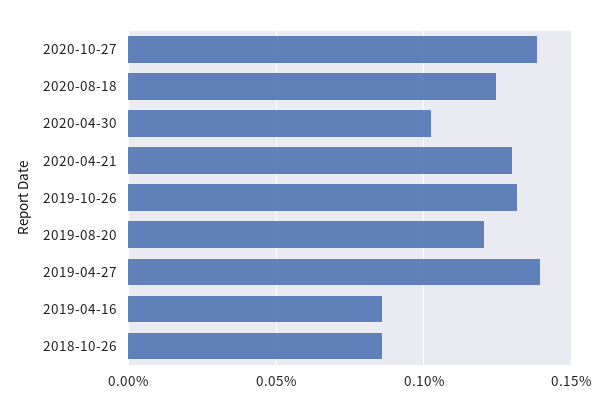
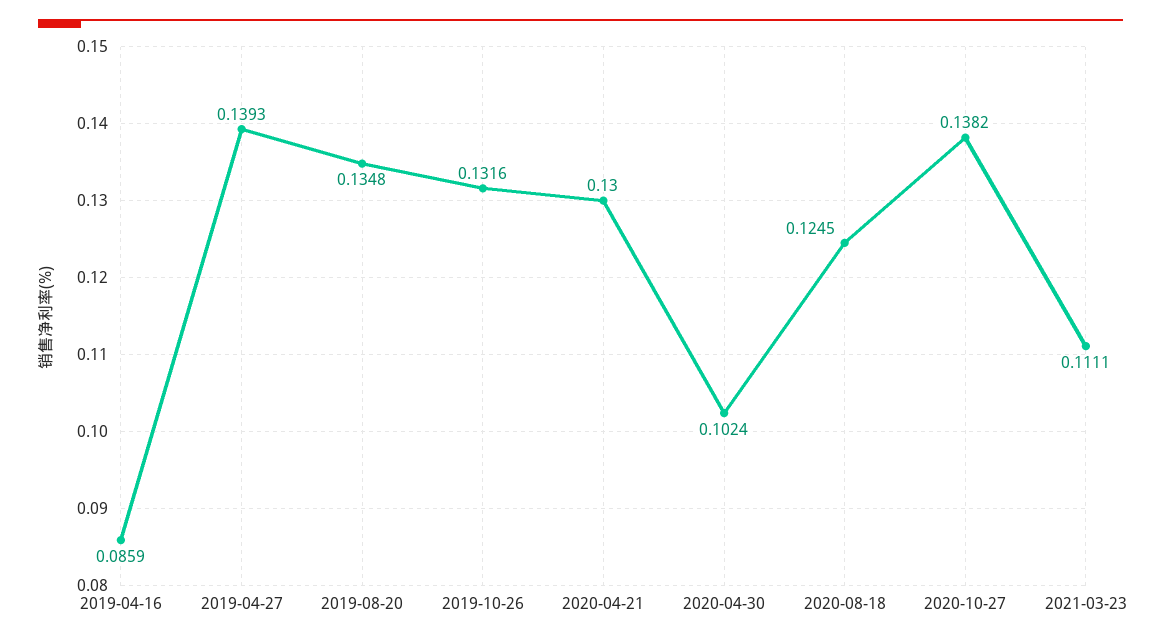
2019-08-20: 0.12 -> 0.1348
2018-10-26: 0.085 -> none
2021-03-23: none -> 0.1111

